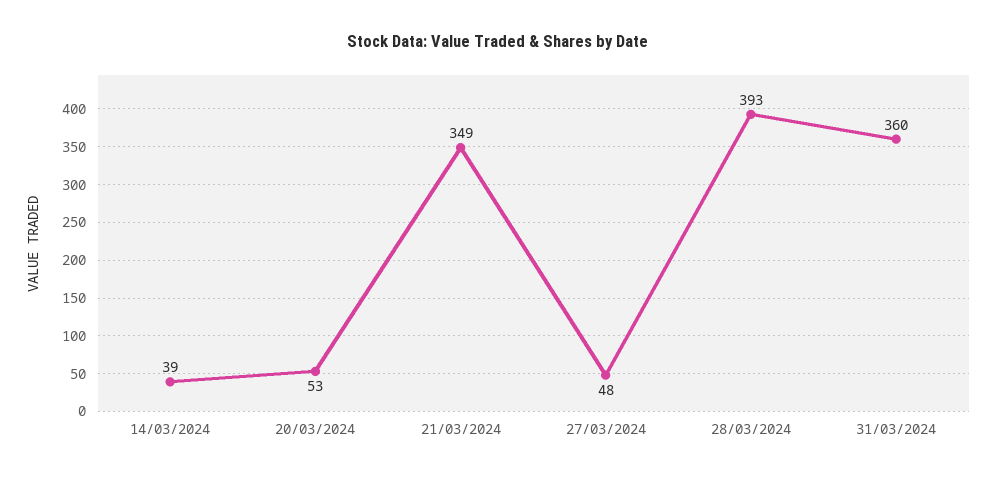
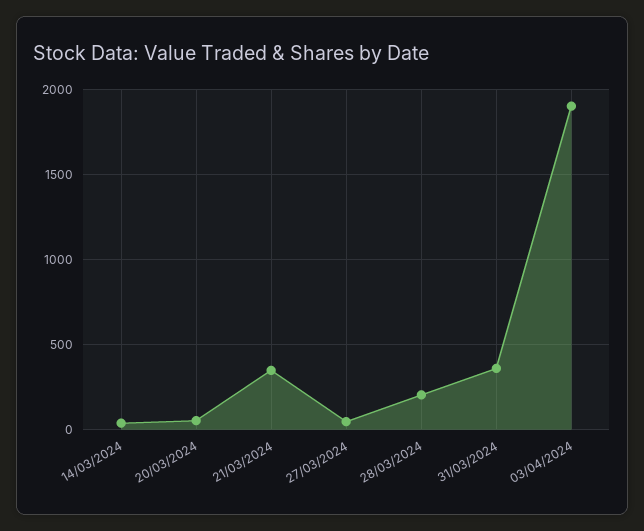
28/03/2024: 393 -> 200
03/04/2024: none -> 1900

